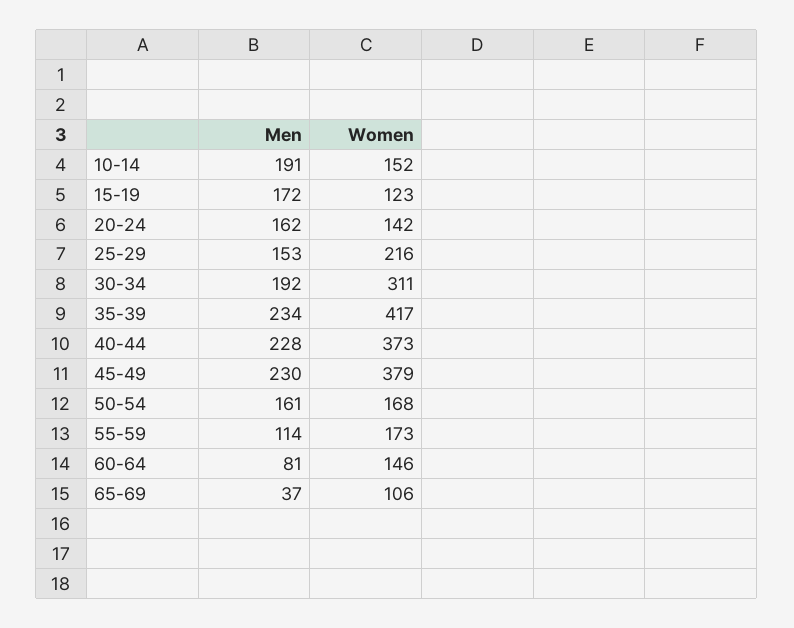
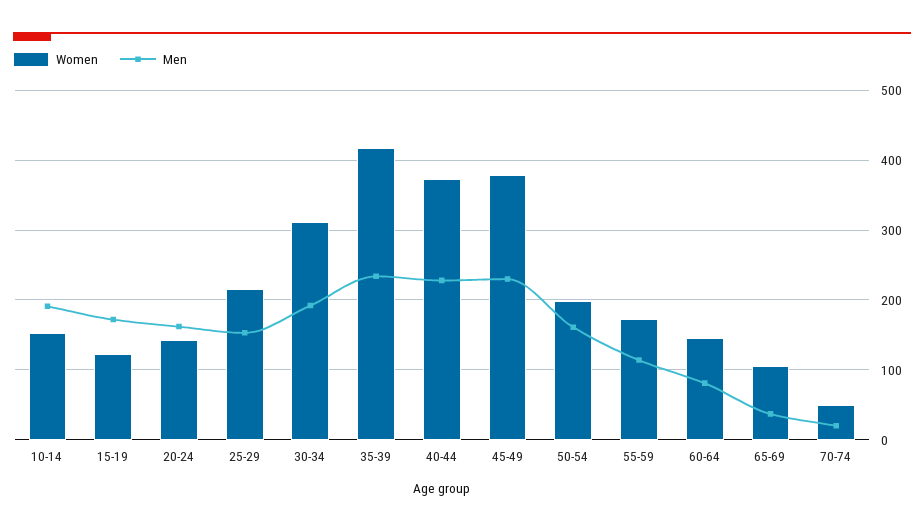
Women, 50-54: 168 -> 200
Women, 70-74: none -> 50
Men, 70-74: none -> 20

